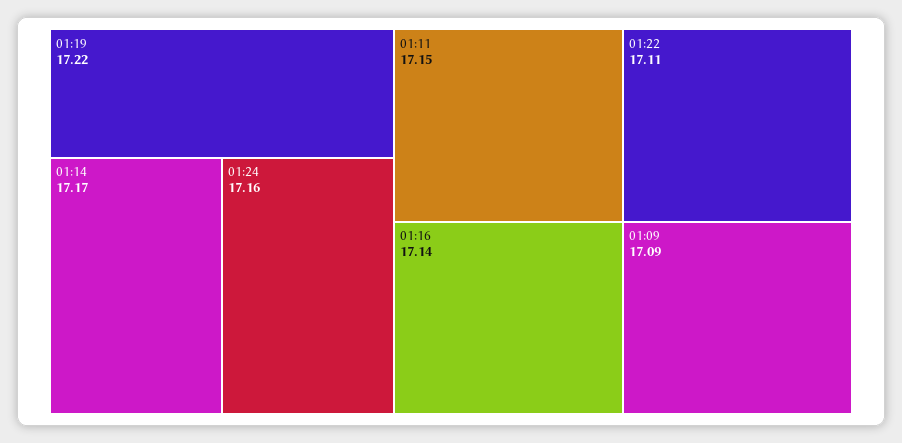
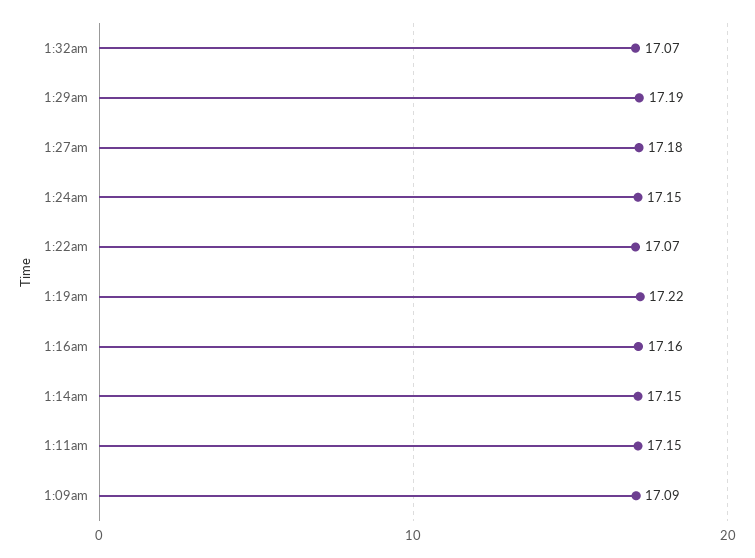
01:14: 17.17 -> 17.15
01:24: 17.16 -> 17.15
01:16: 17.14 -> 17.16
01:22: 17.11 -> 17.07
1:32am: none -> 17.07
1:29am: none -> 17.19
1:27am: none -> 17.18

